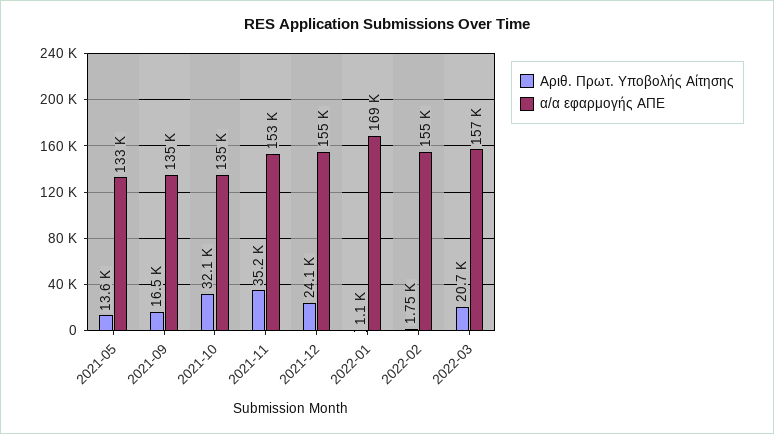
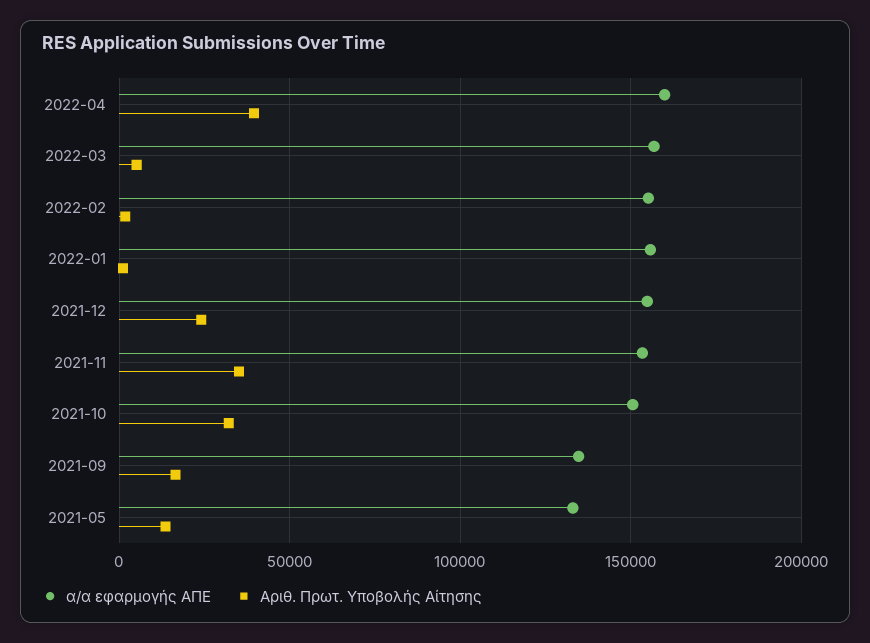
α/α εφαρμογής ΑΠΕ, 2021-10: 135000 -> 150000
α/α εφαρμογής ΑΠΕ, 2022-01: 169000 -> 155000
Αριθ. Πρωτ. Υποβολής Αίτησης, 2022-03: 20700 -> 5000
α/α εφαρμογής ΑΠΕ, 2022-04: none -> 160000
Αριθ. Πρωτ. Υποβολής Αίτησης, 2022-04: none -> 40000

